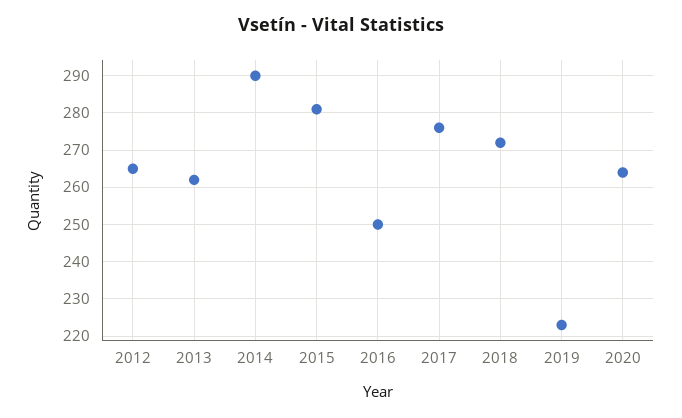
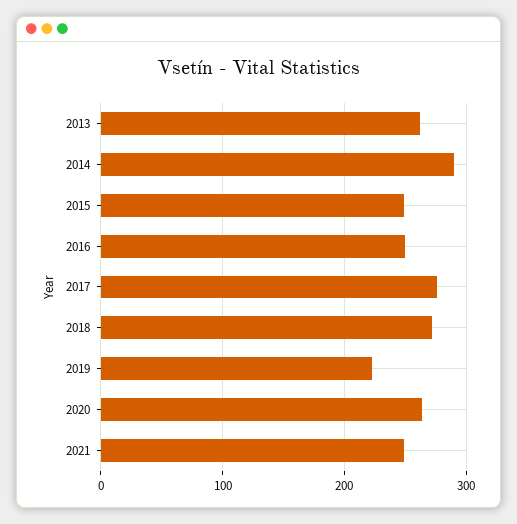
2012: 265 -> none
2015: 280 -> 250
2021: none -> 250

